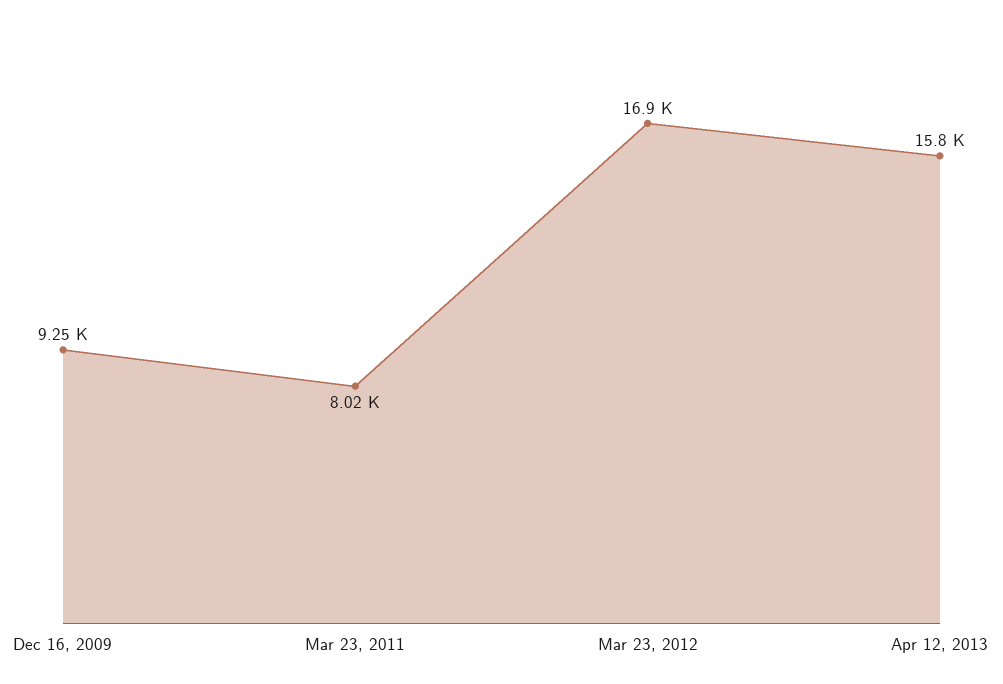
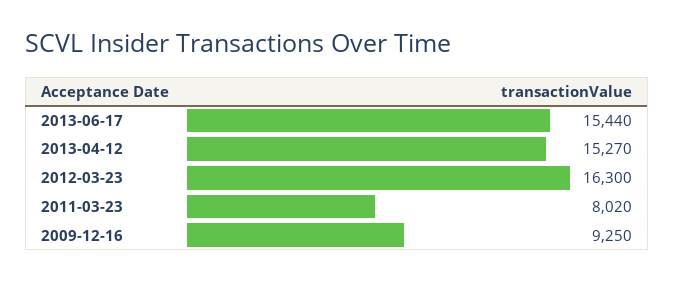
Mar 23, 2012: 16900 -> 16300
Apr 12, 2013: 15800 -> 15270
2013-06-17: none -> 15440

